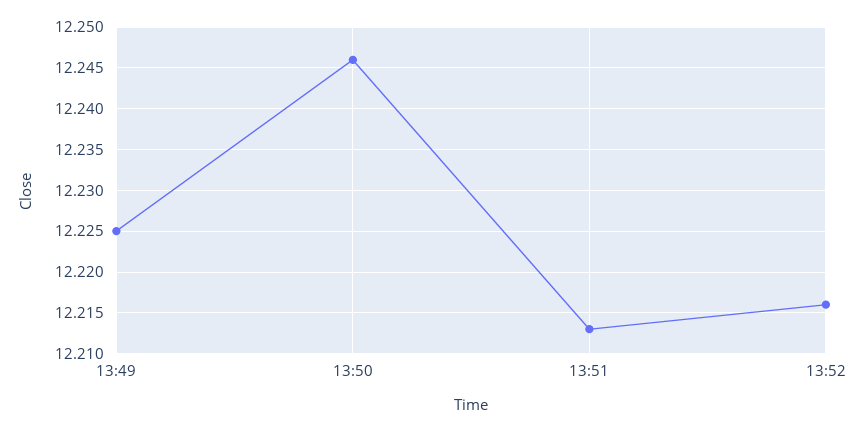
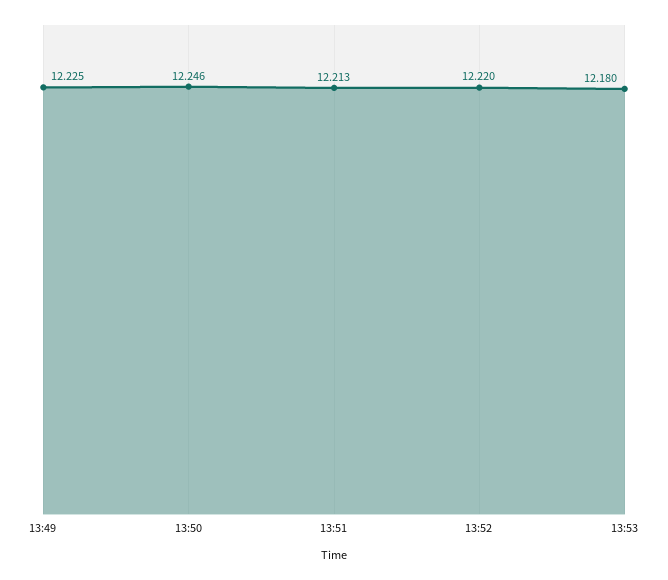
13:52: 12.216 -> 12.22
13:53: none -> 12.18

